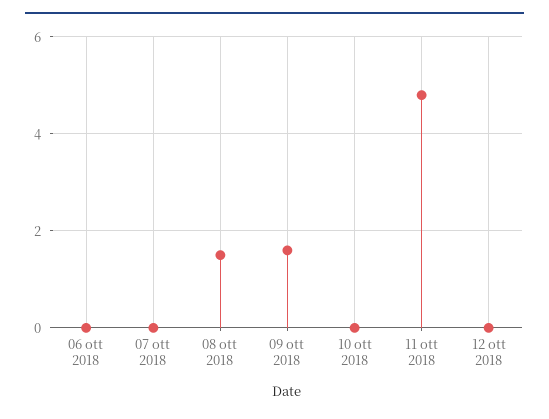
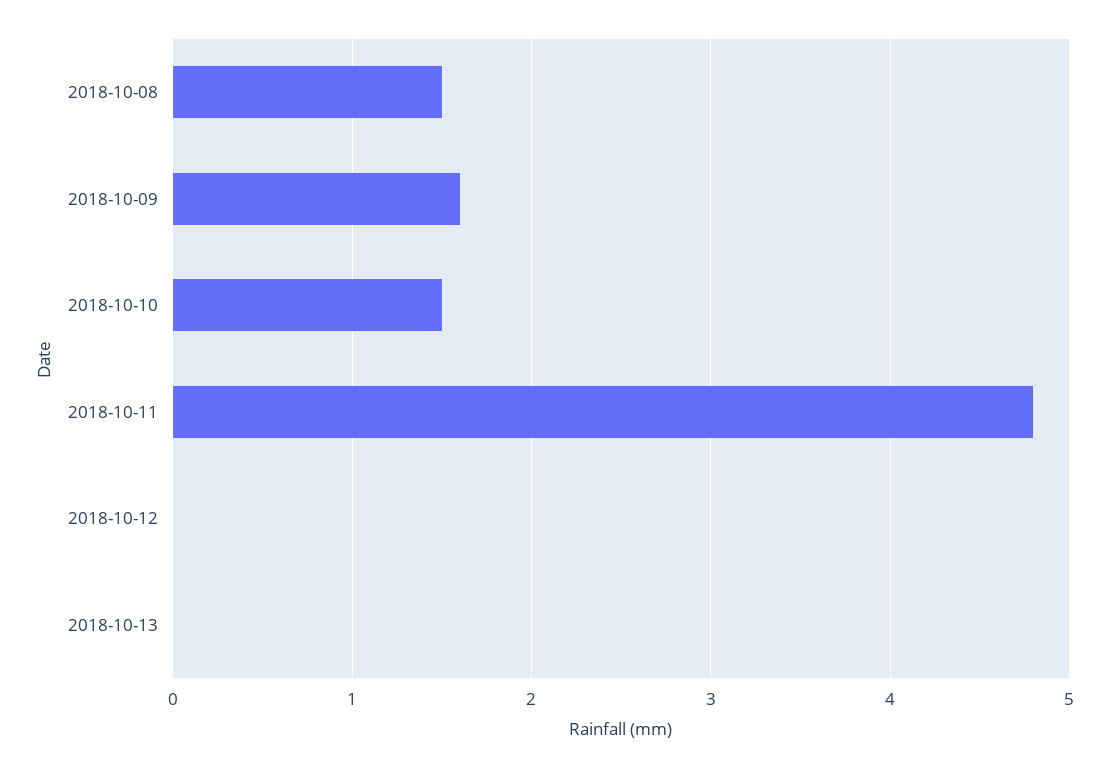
06 ott 2018: 0 -> none
07 ott 2018: 0 -> none
10 ott 2018: 0 -> 1.5
2018-10-13: none -> 0

